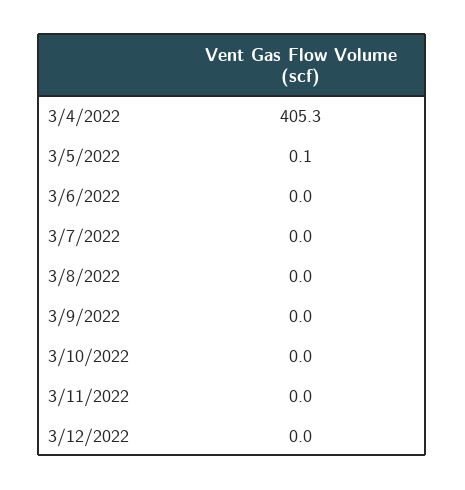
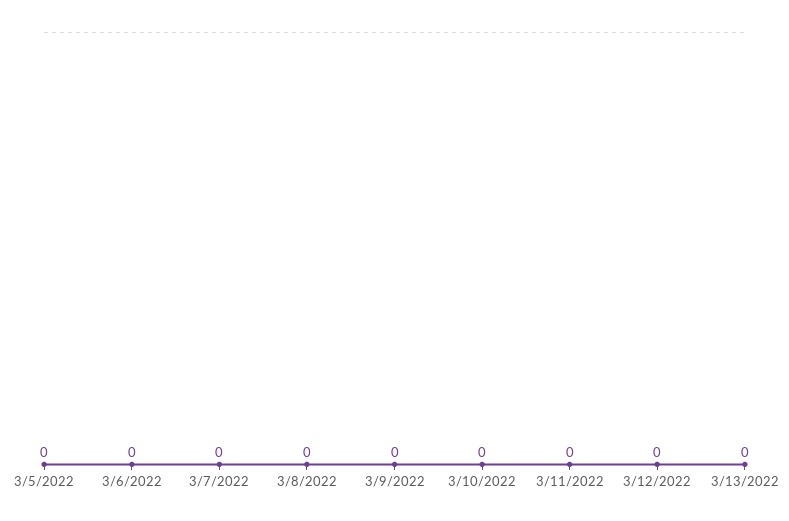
3/4/2022: 405.3 -> none
3/5/2022: 0.1 -> 0
3/13/2022: none -> 0

